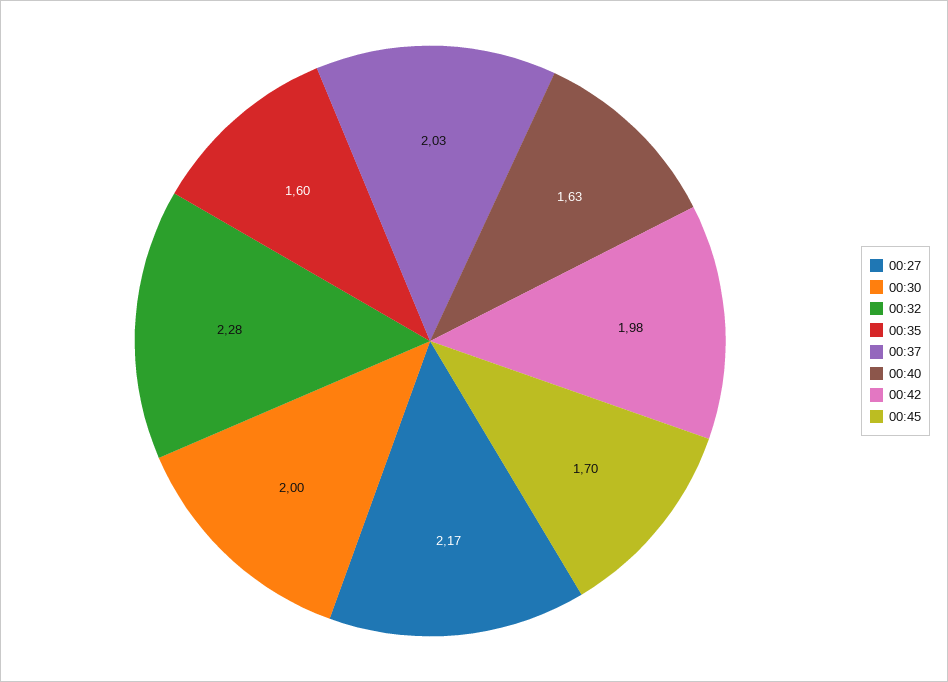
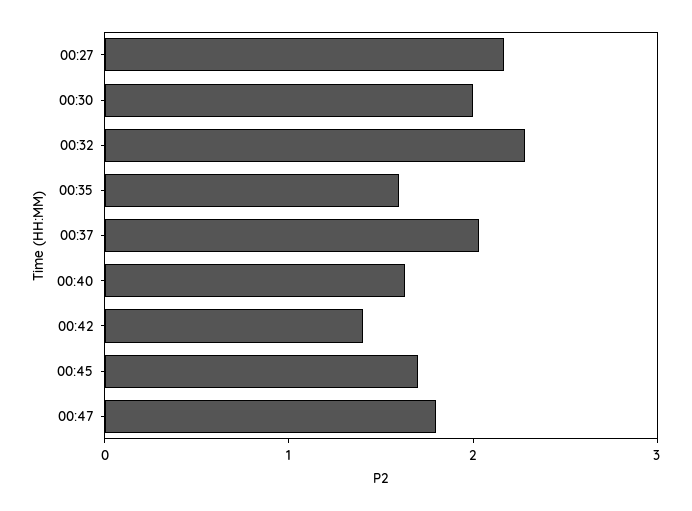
00:42: 1.98 -> 1.4
00:47: none -> 1.8

